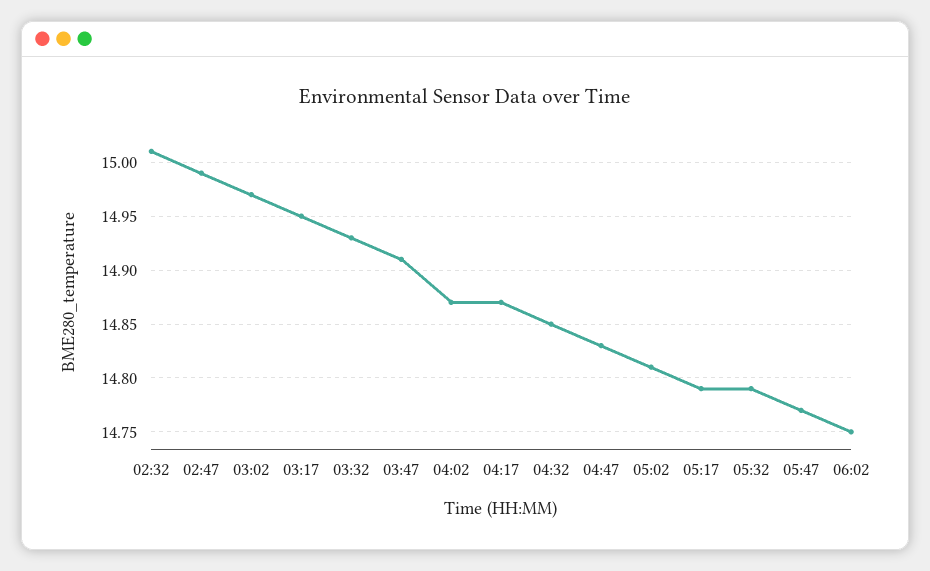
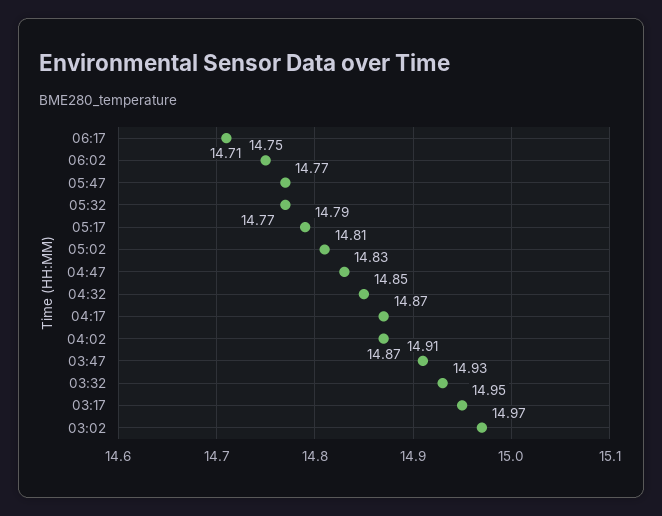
02:32: 15.01 -> none
02:47: 14.99 -> none
05:32: 14.79 -> 14.77
06:17: none -> 14.71

